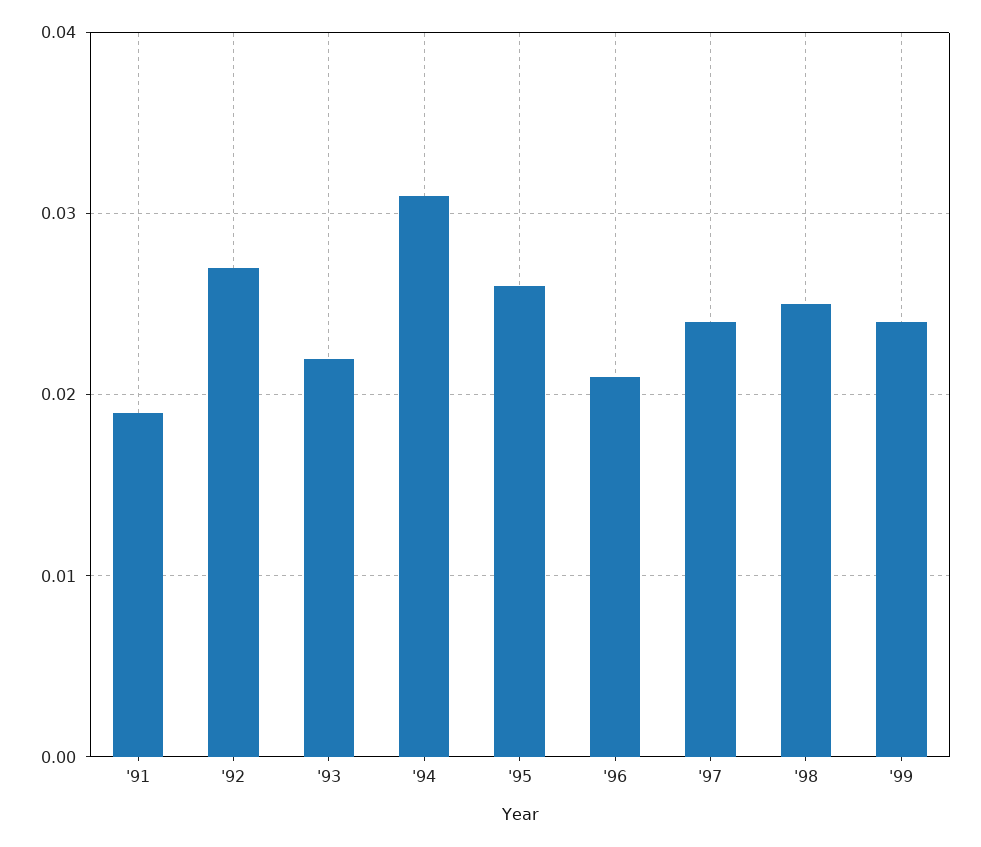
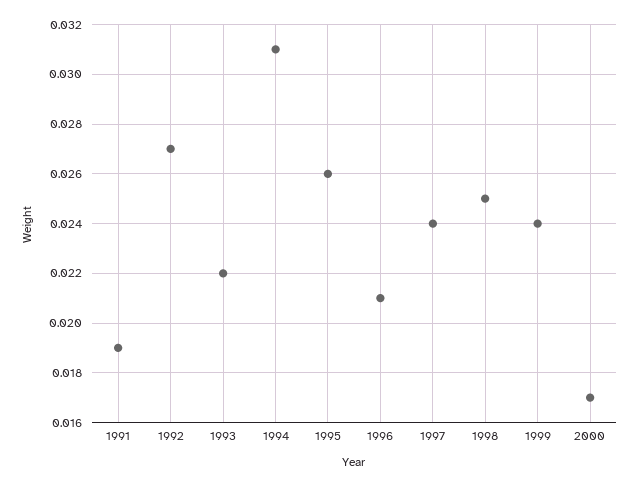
2000: none -> 0.017

